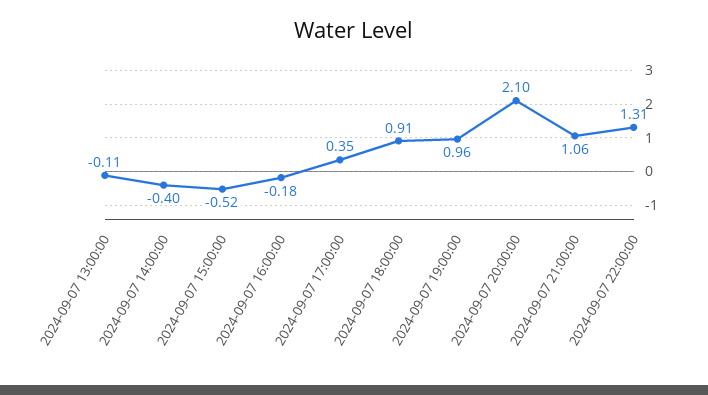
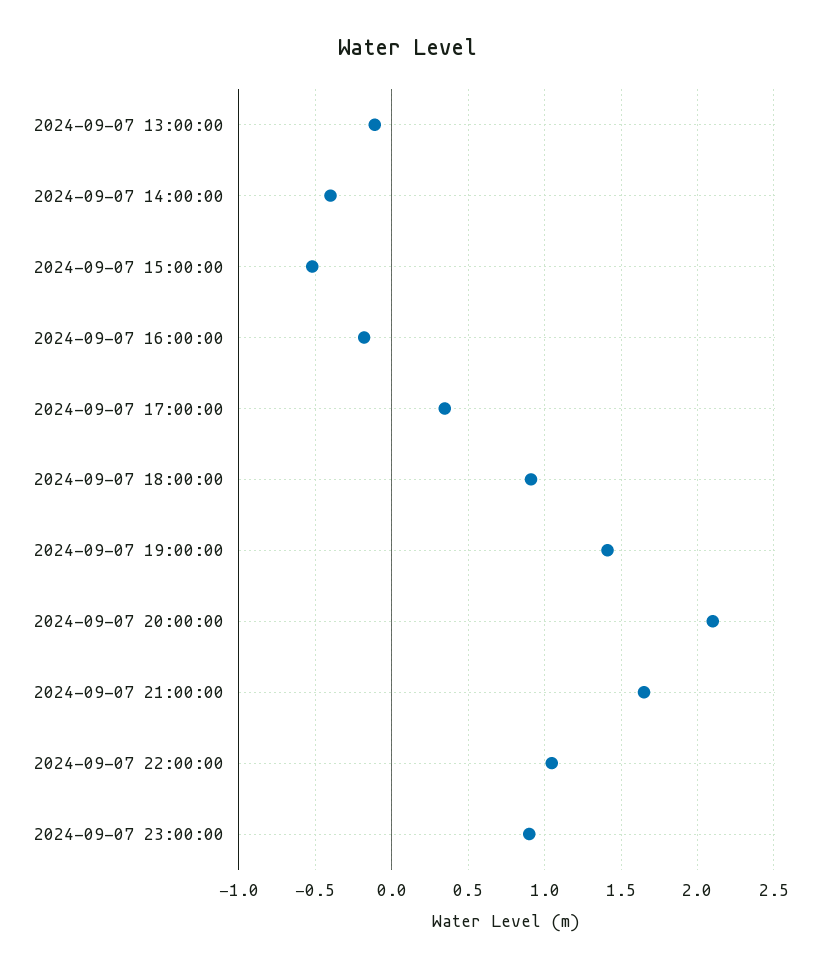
2024-09-07 19:00:00: 0.96 -> 1.4
2024-09-07 21:00:00: 1.06 -> 1.65
2024-09-07 22:00:00: 1.31 -> 1.05
2024-09-07 23:00:00: none -> 0.9

